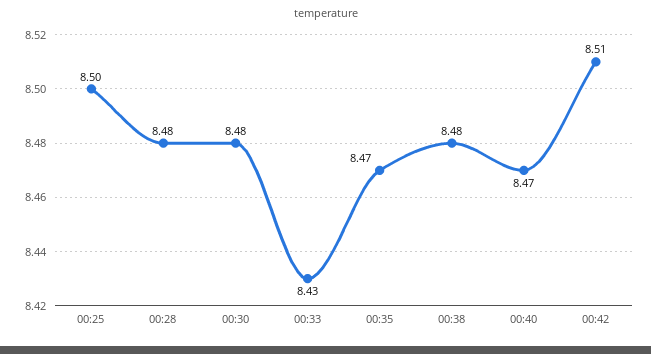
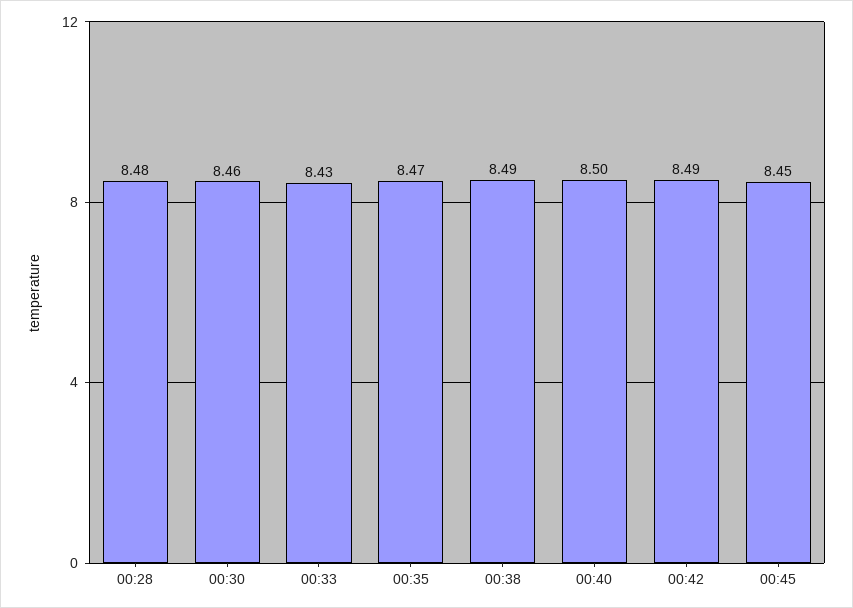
00:25: 8.5 -> none
00:30: 8.48 -> 8.46
00:38: 8.48 -> 8.49
00:40: 8.47 -> 8.5
00:42: 8.51 -> 8.49
00:45: none -> 8.45

